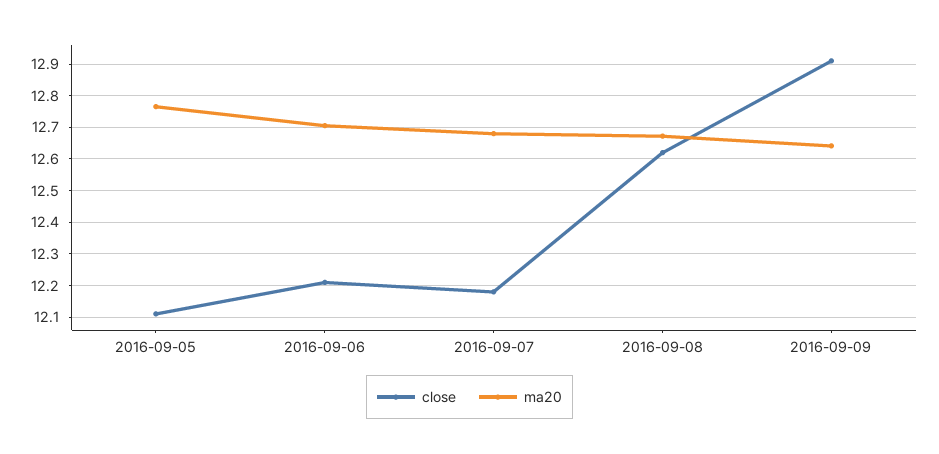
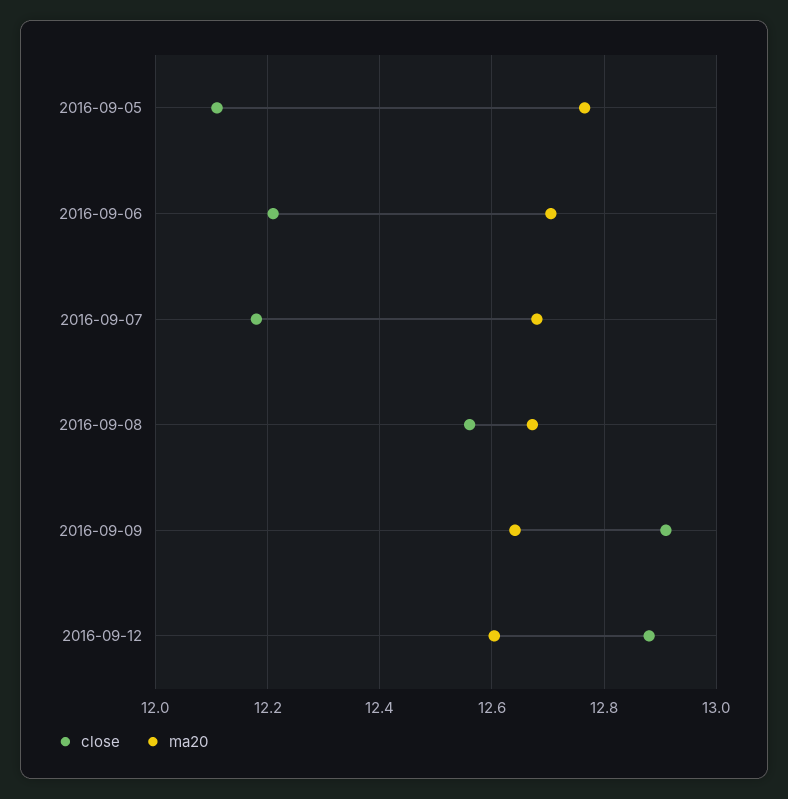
close, 2016-09-08: 12.62 -> 12.56
close, 2016-09-12: none -> 12.88
ma20, 2016-09-12: none -> 12.6

